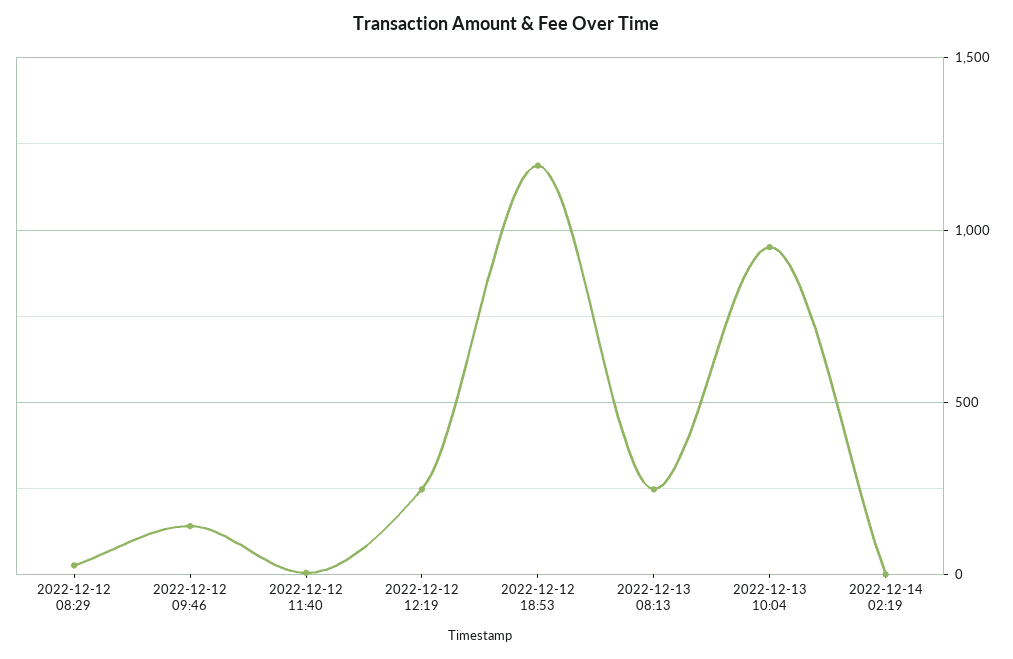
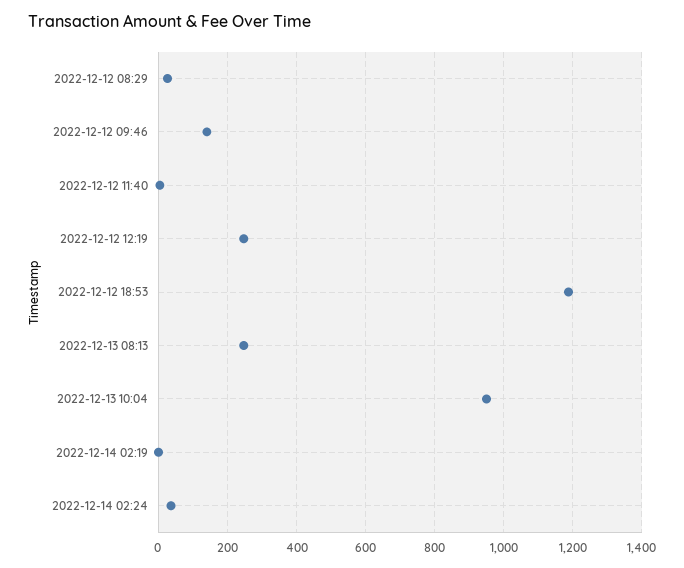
2022-12-14 02:24: none -> 40

